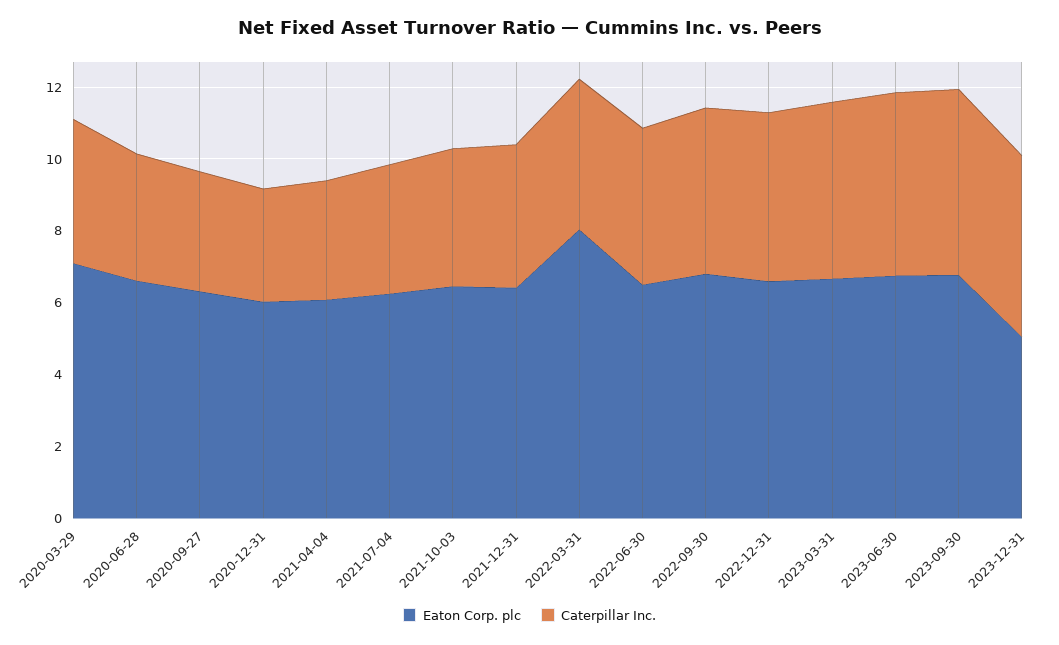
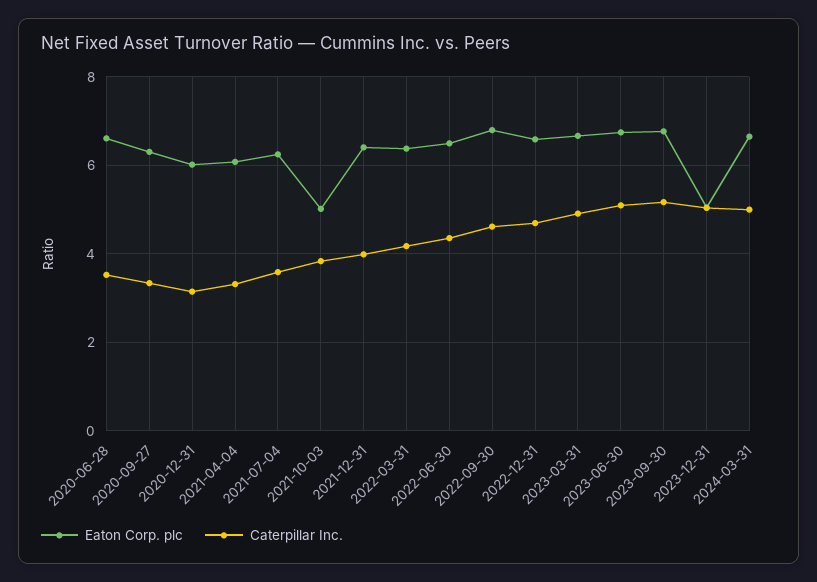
Eaton Corp. plc, 2020-03-29: 7 -> none
Caterpillar Inc., 2020-03-29: 4 -> none
Eaton Corp. plc, 2021-10-03: 6.5 -> 5
Eaton Corp. plc, 2022-03-31: 8 -> 6.4
Eaton Corp. plc, 2024-03-31: none -> 6.6
Caterpillar Inc., 2024-03-31: none -> 5

